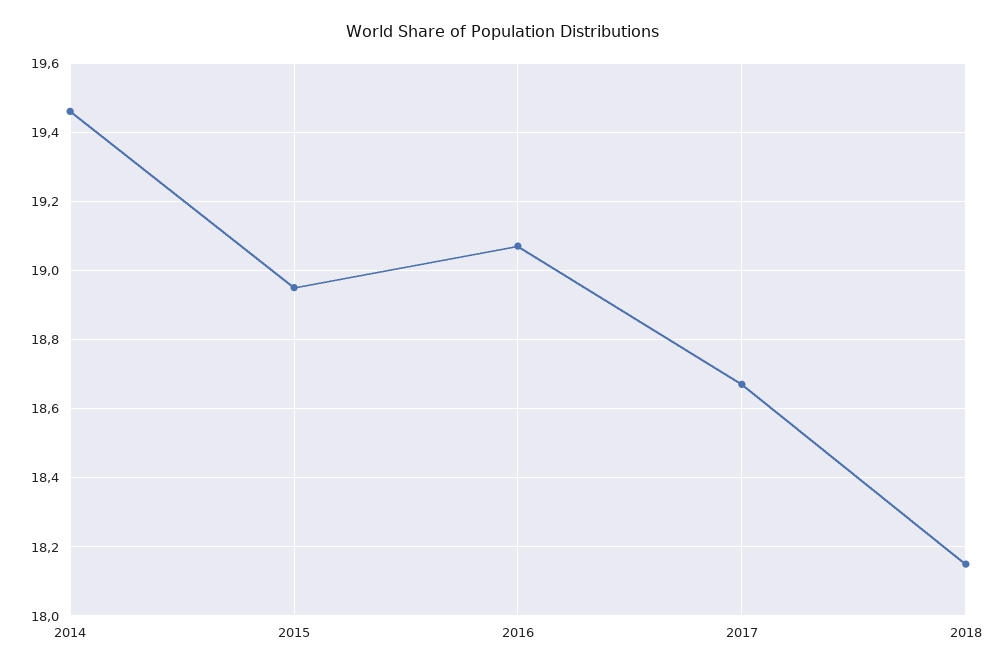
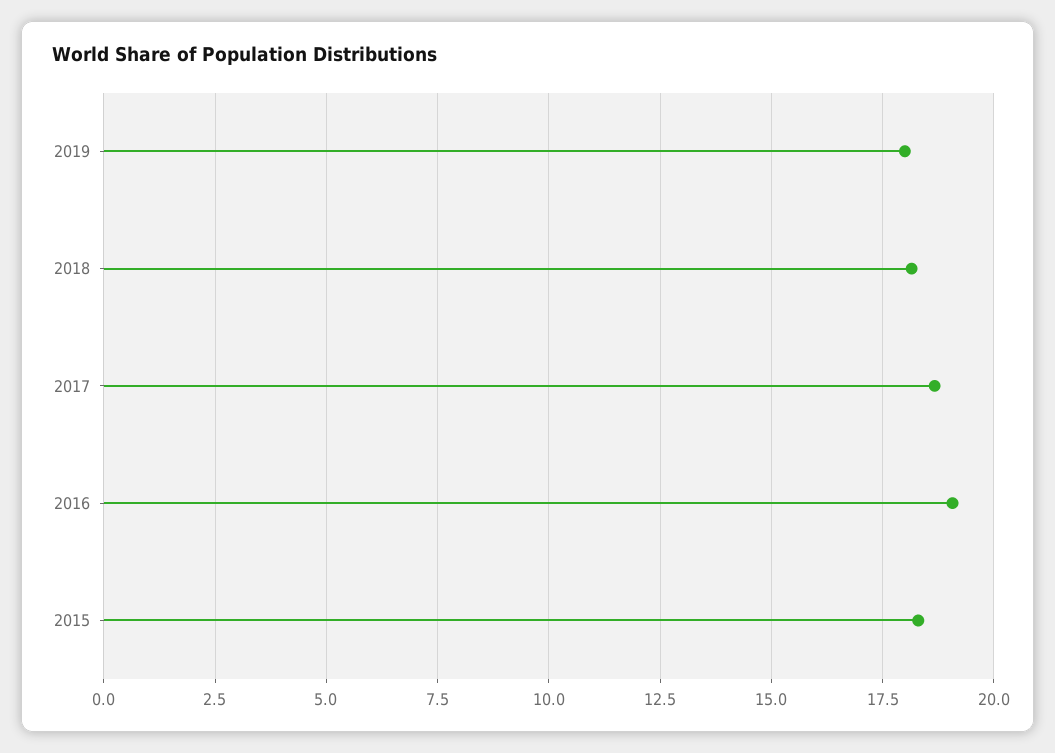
2014: 19.45 -> none
2015: 18.95 -> 18.25
2019: none -> 18

